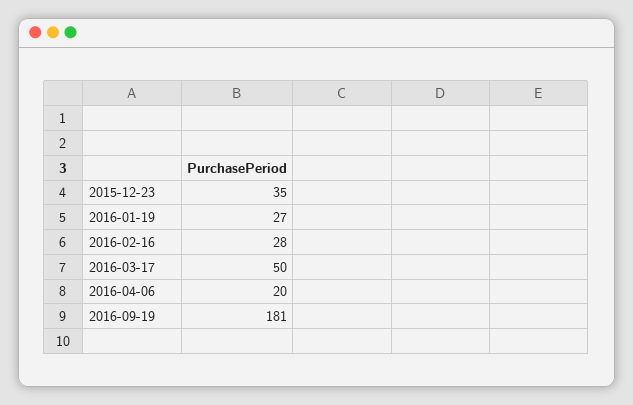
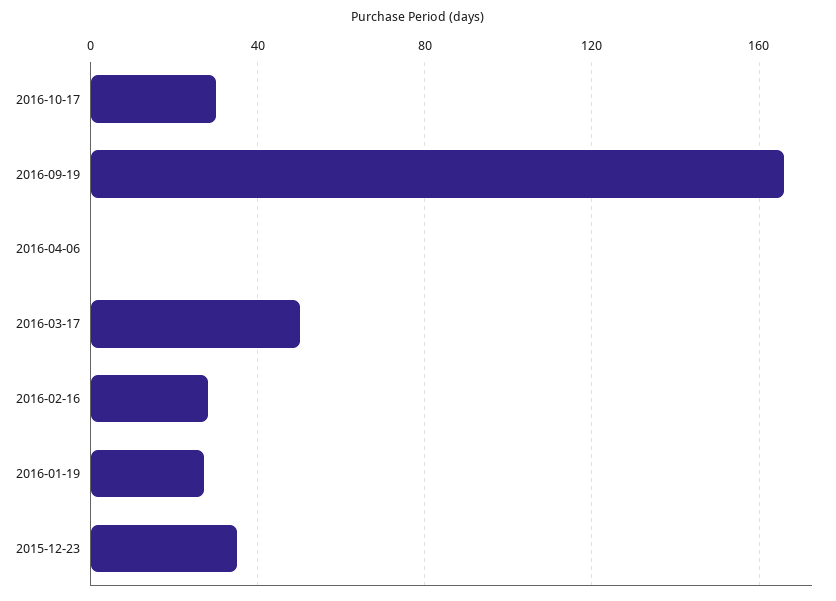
2016-04-06: 20 -> 0
2016-09-19: 181 -> 165
2016-10-17: none -> 30

